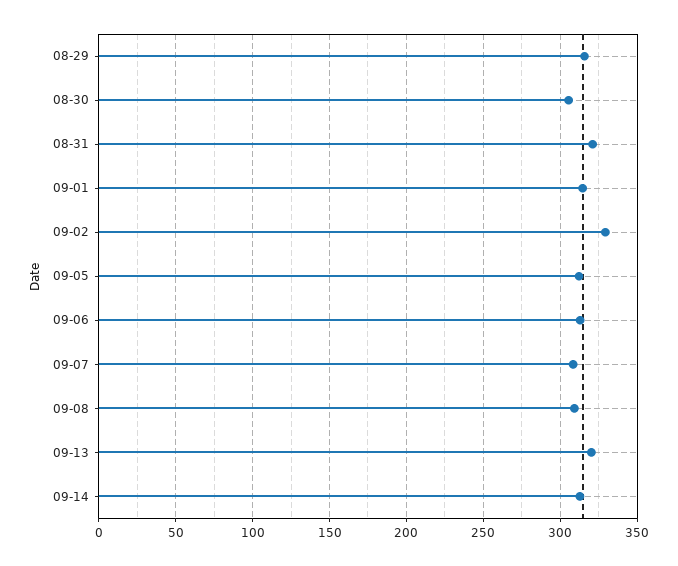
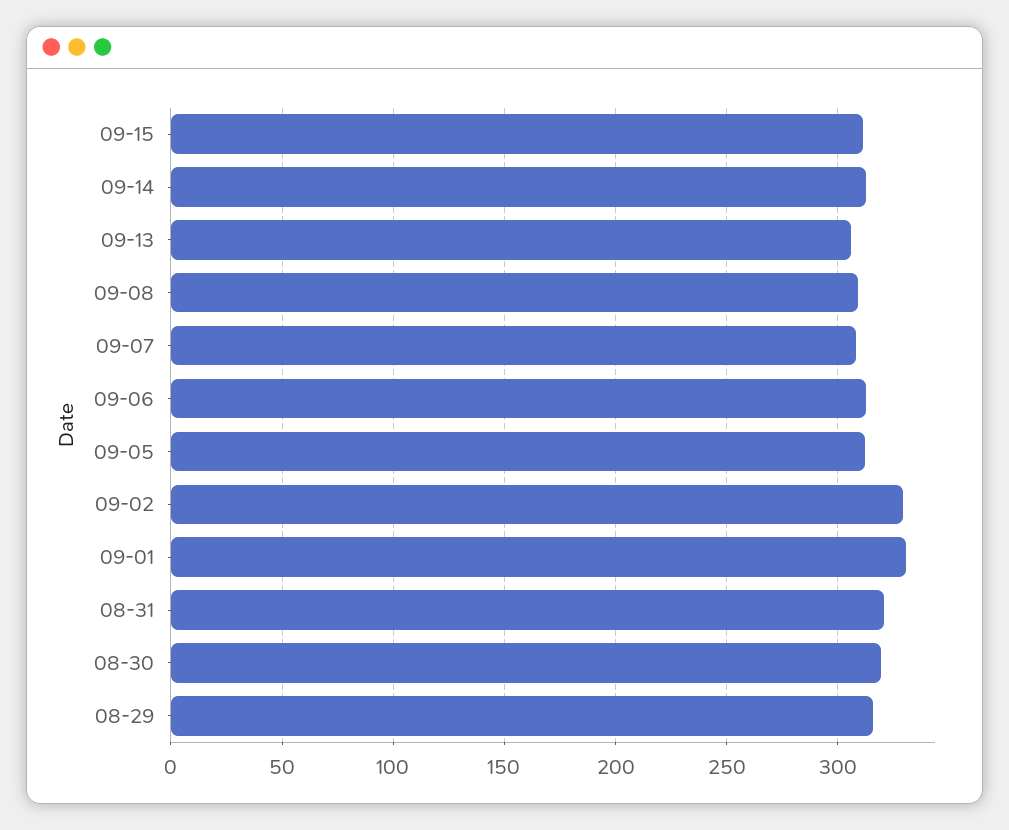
08-30: 305 -> 320
09-01: 315 -> 330
09-13: 320 -> 305
09-15: none -> 310

